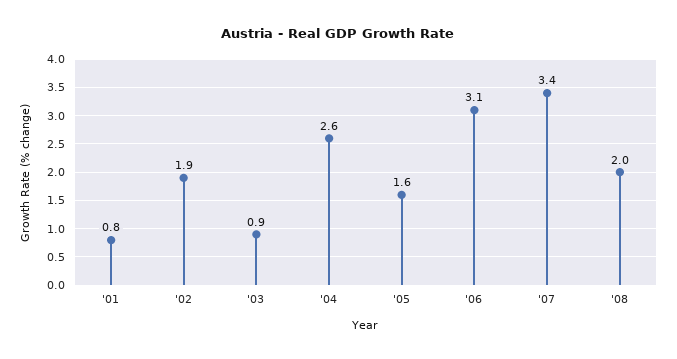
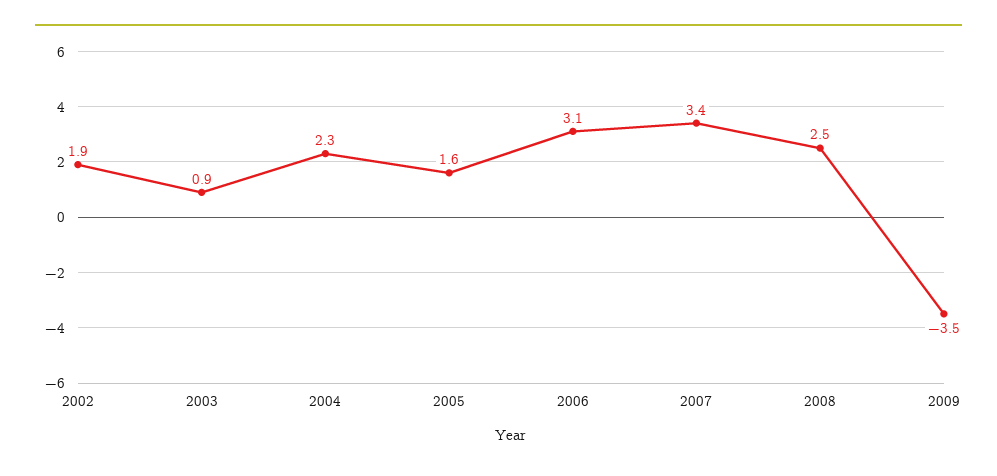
'01: 0.8 -> none
'04: 2.6 -> 2.3
'08: 2 -> 2.5
2009: none -> -3.5

